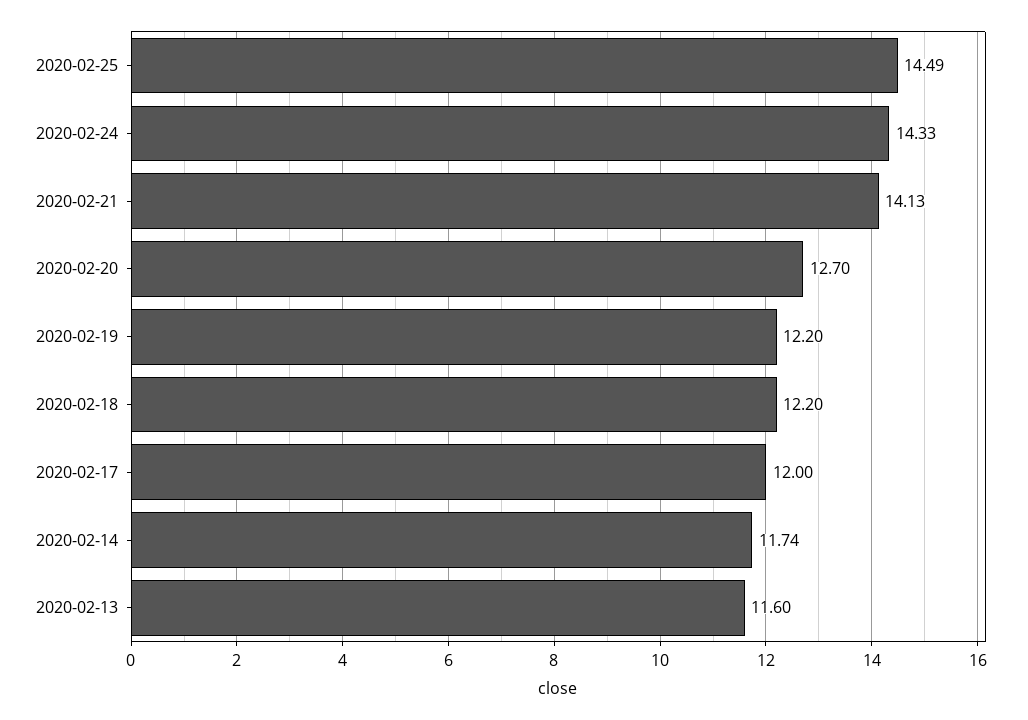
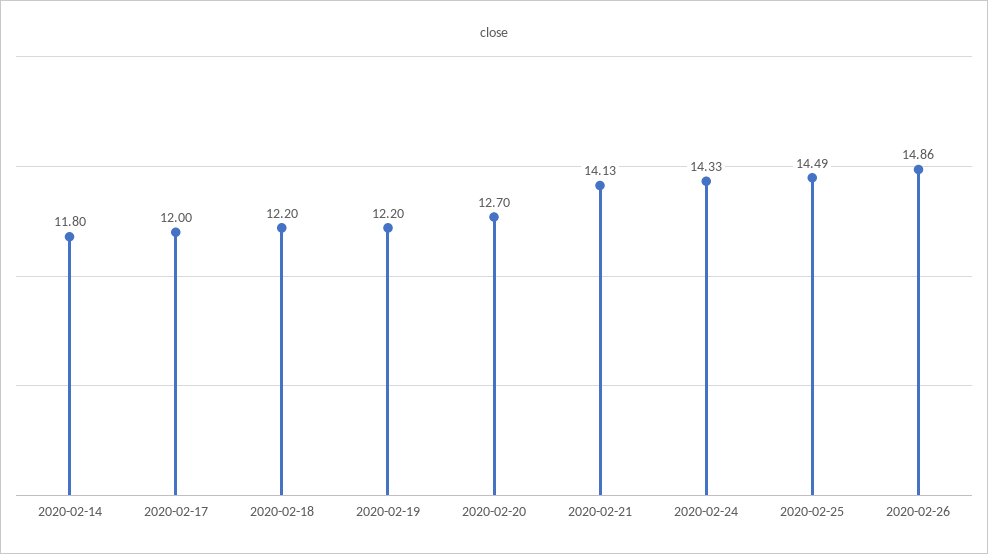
2020-02-14: 11.74 -> 11.8
2020-02-13: 11.6 -> none
2020-02-26: none -> 14.86

